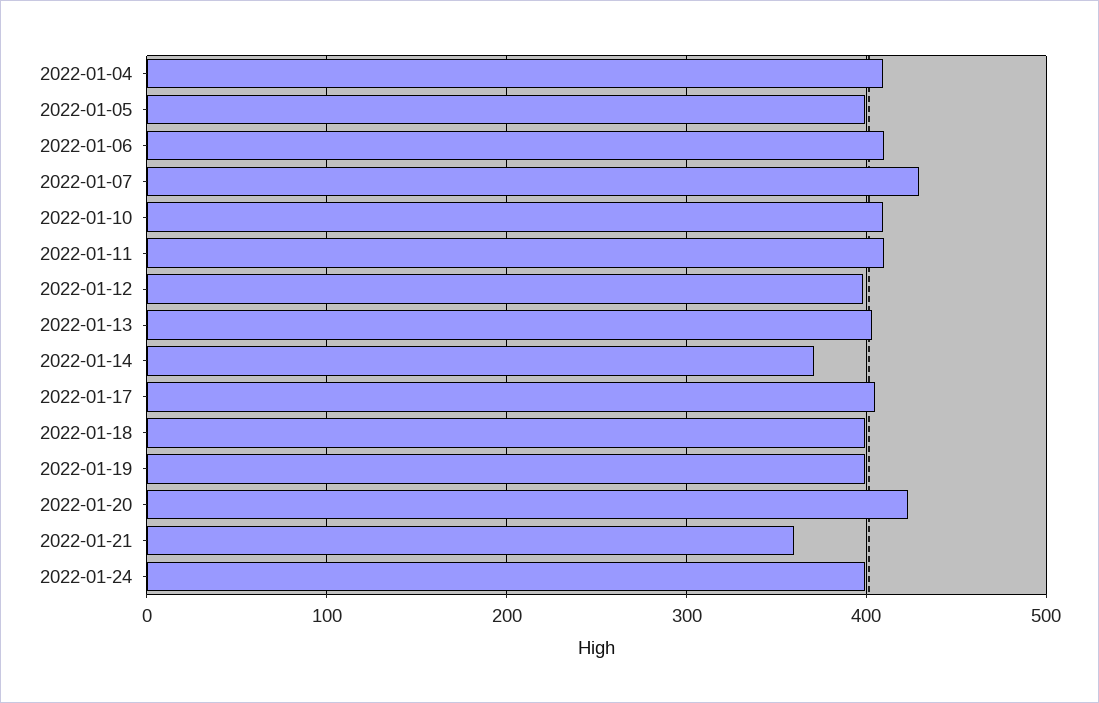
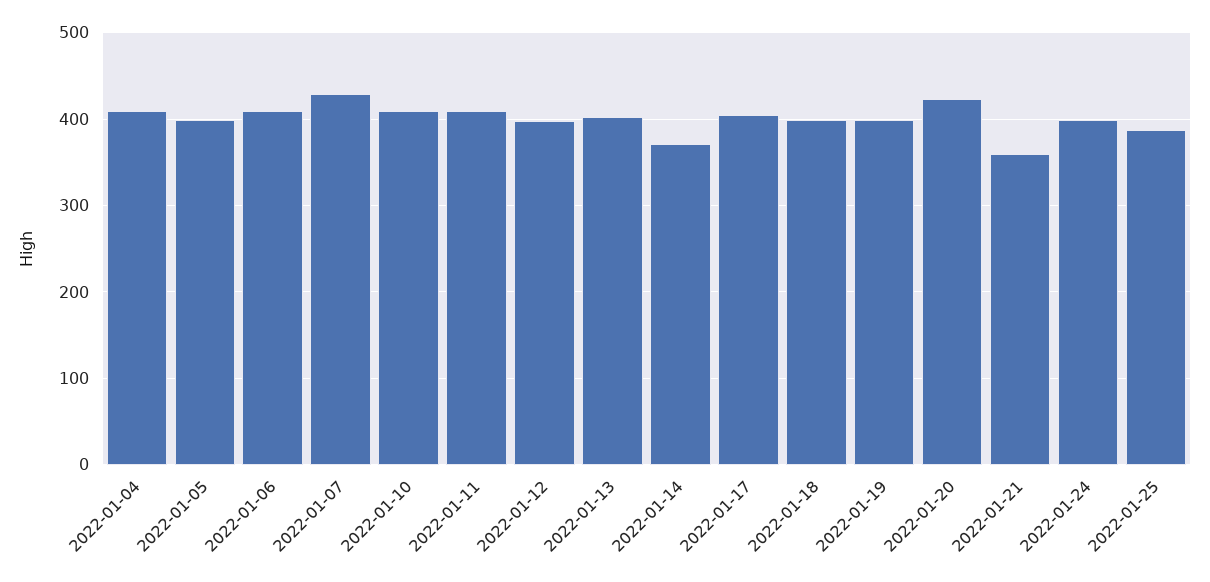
2022-01-25: none -> 390

